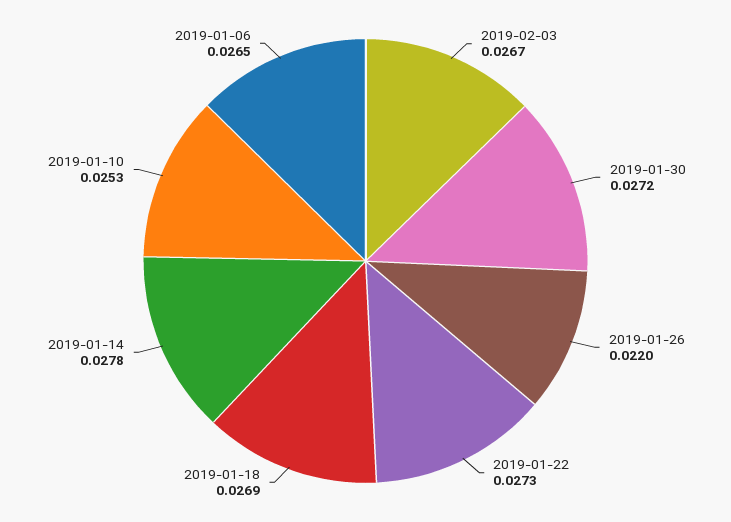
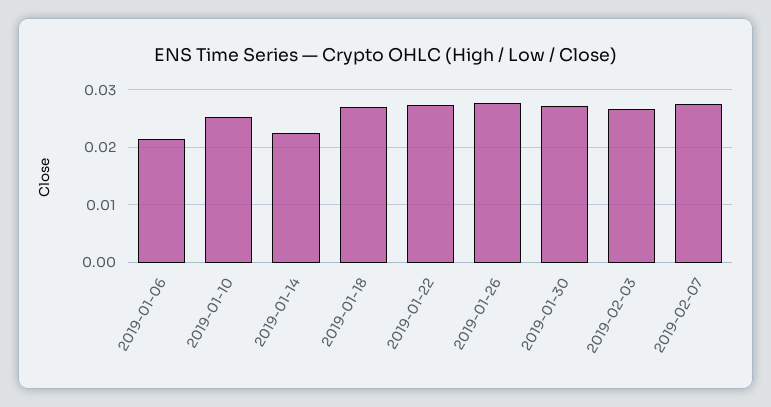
2019-01-26: 0.022 -> 0.028
2019-01-14: 0.0278 -> 0.022
2019-01-06: 0.0265 -> 0.022
2019-02-07: none -> 0.028

